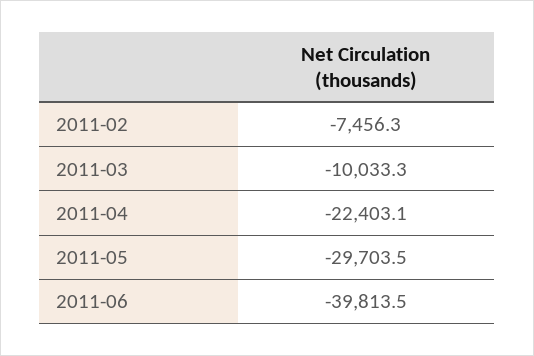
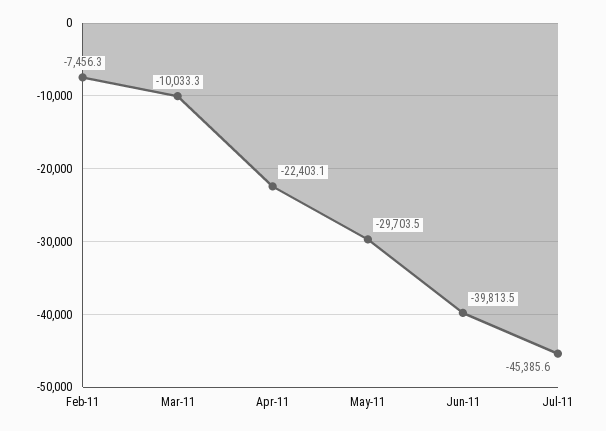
Jul-11: none -> -45385.6

